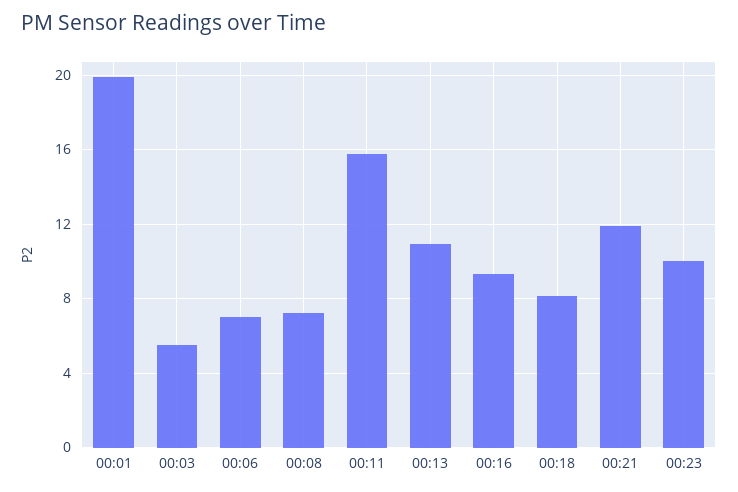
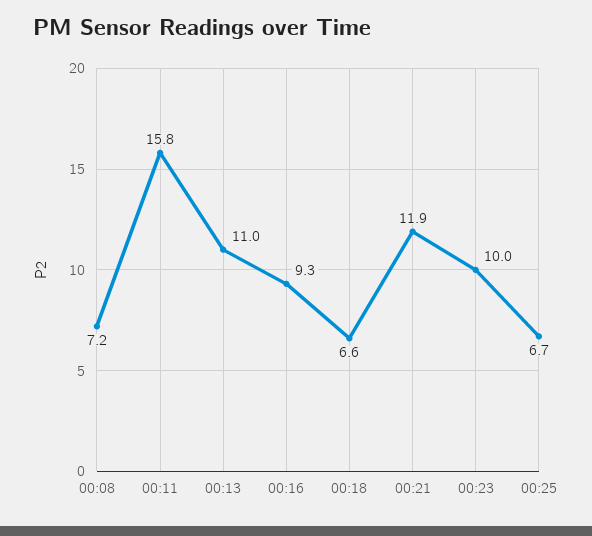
00:01: 20 -> none
00:03: 5.5 -> none
00:06: 7 -> none
00:18: 8 -> 6.6
00:25: none -> 6.7

